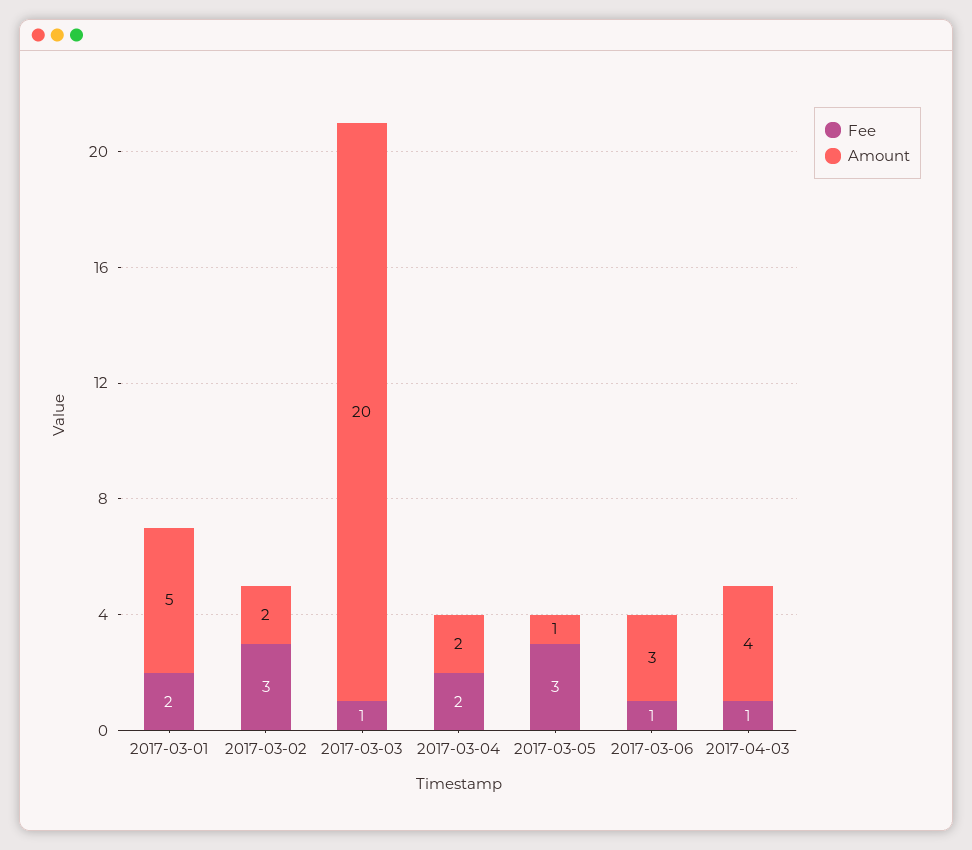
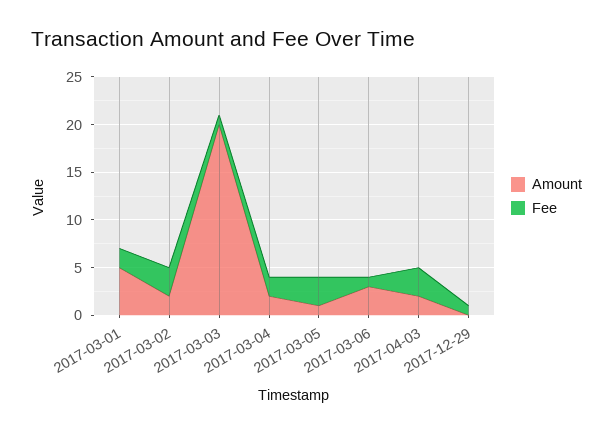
Fee, 2017-04-03: 1 -> 3
Amount, 2017-04-03: 4 -> 2
Amount, 2017-12-29: none -> 0
Fee, 2017-12-29: none -> 1

